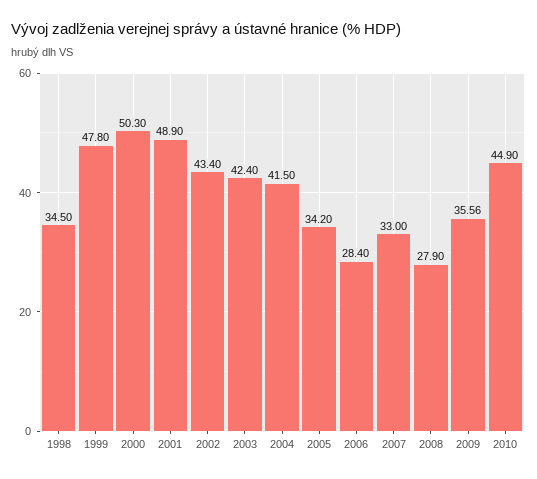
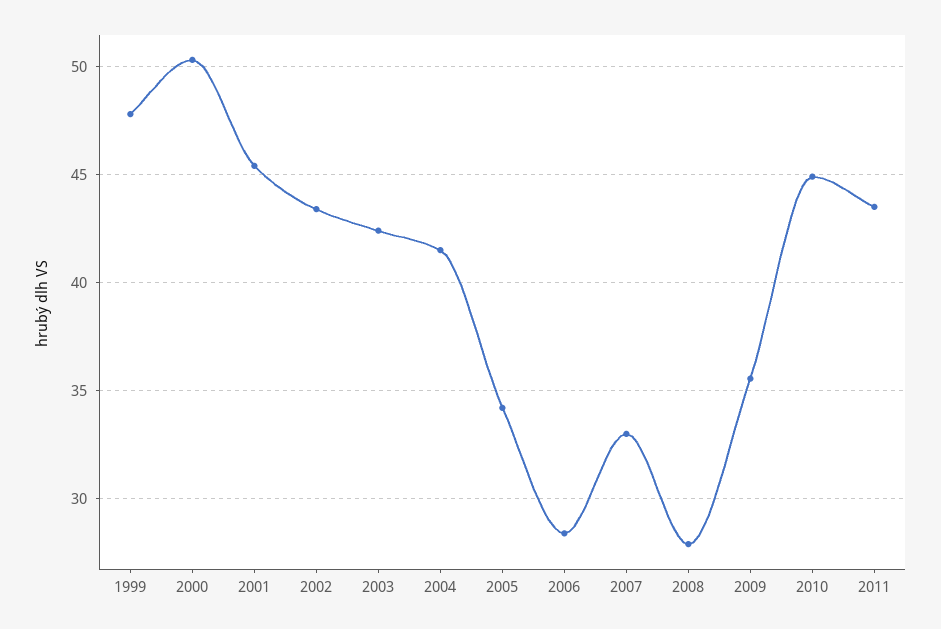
1998: 34.5 -> none
2001: 48.9 -> 45.5
2011: none -> 43.5

